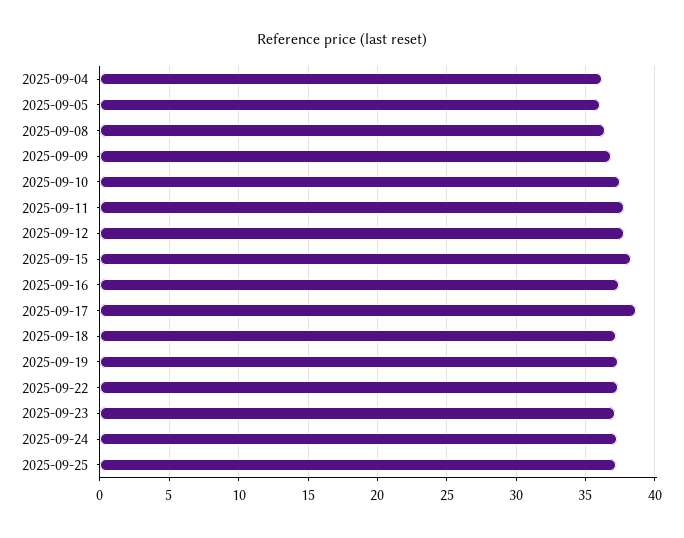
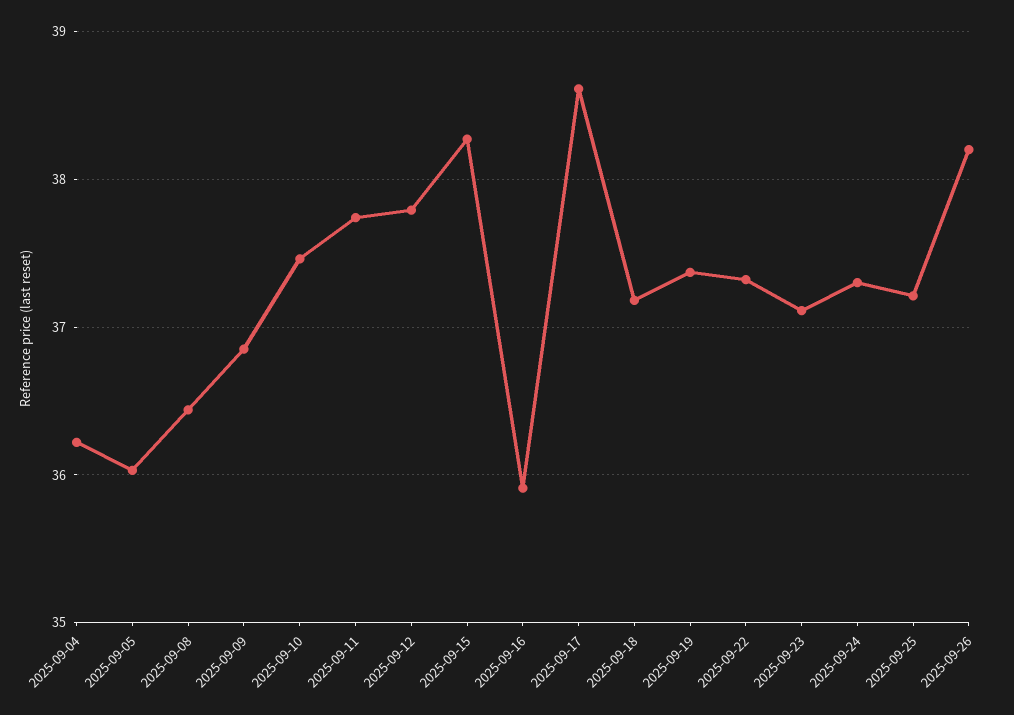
2025-09-16: 37.5 -> 35.9
2025-09-26: none -> 38.2

